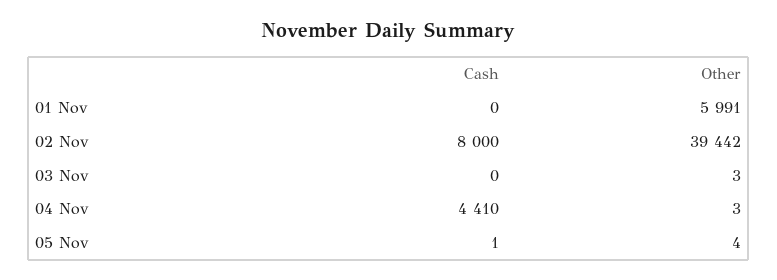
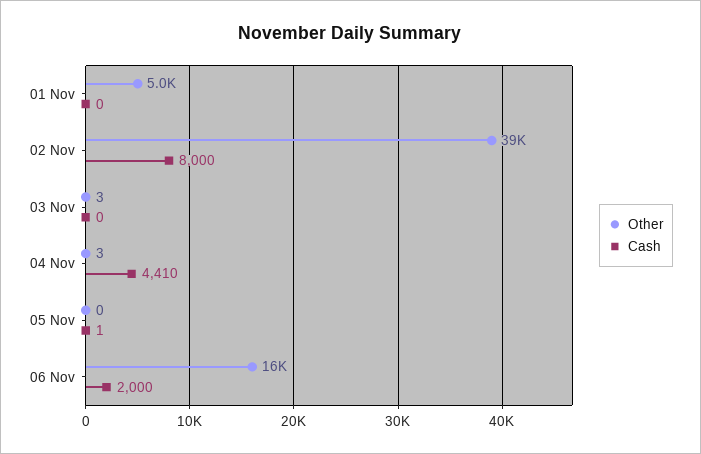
Other, 01 Nov: 5991 -> 5000
Other, 05 Nov: 4 -> 0
Other, 06 Nov: none -> 16000
Cash, 06 Nov: none -> 2000

